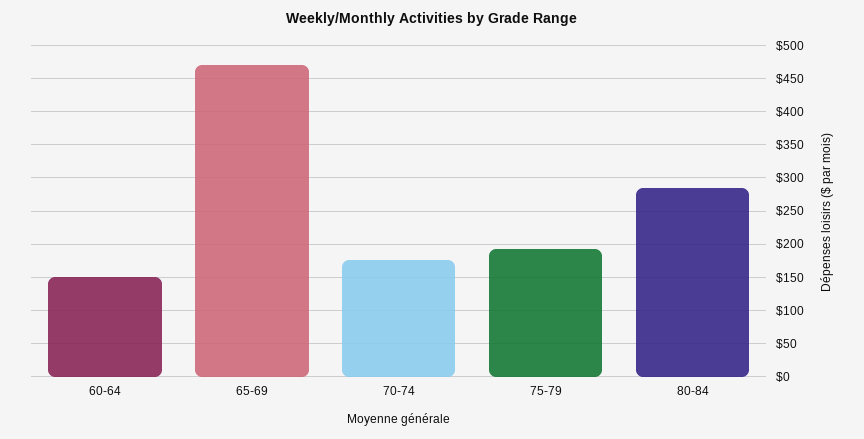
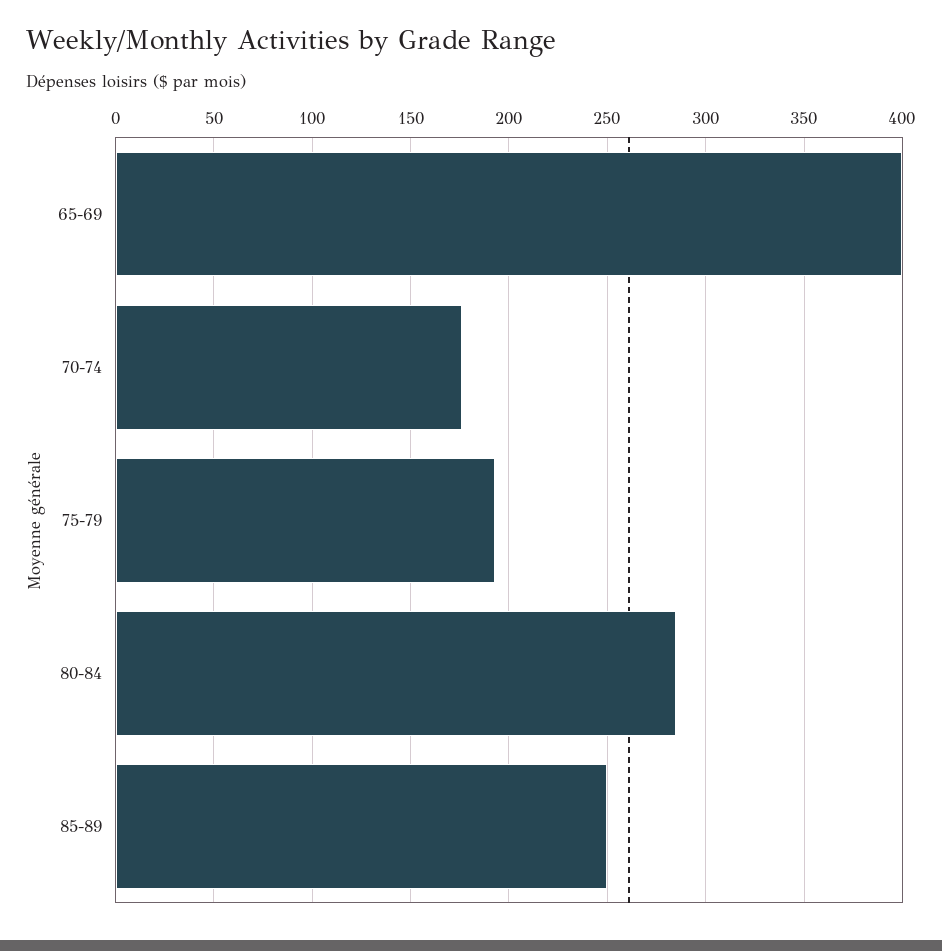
60-64: 150 -> none
65-69: 470 -> 400
85-89: none -> 250

